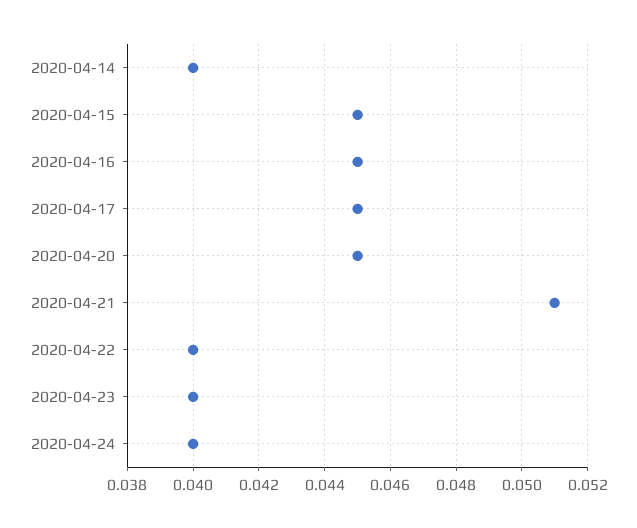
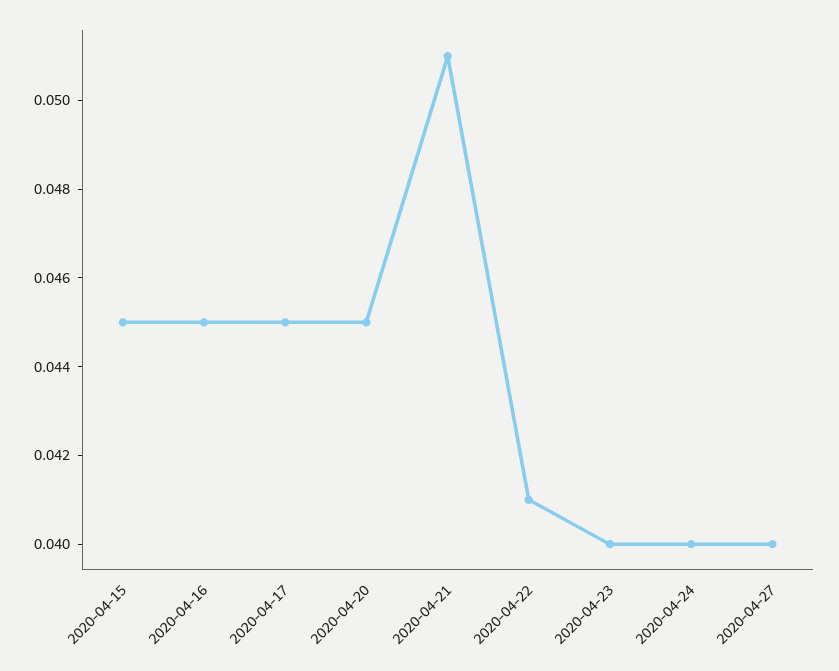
2020-04-14: 0.04 -> none
2020-04-22: 0.04 -> 0.041
2020-04-27: none -> 0.04

